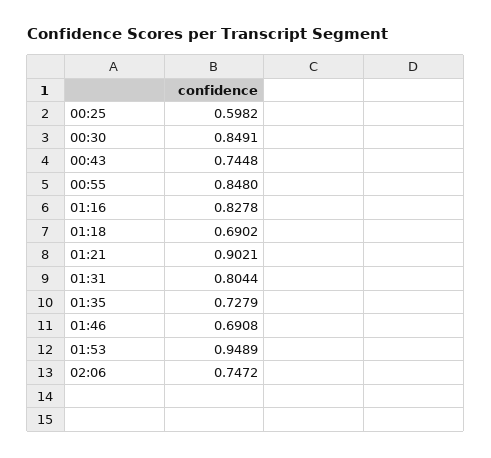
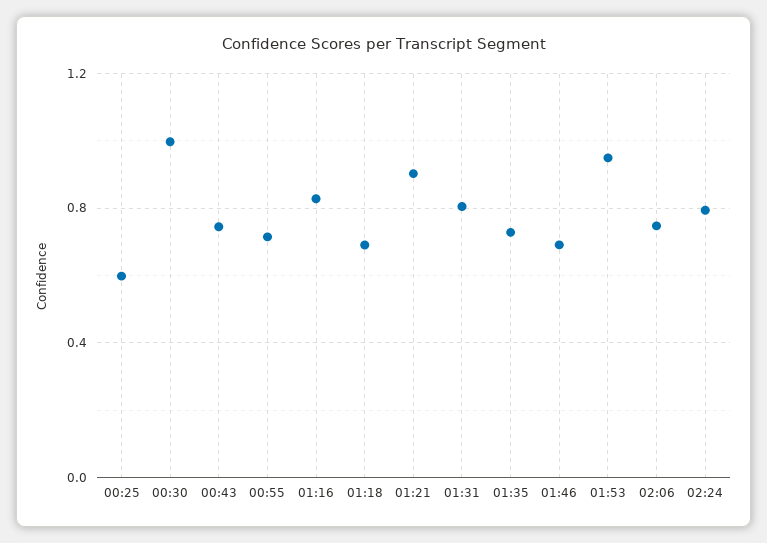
00:30: 0.8491 -> 1
00:55: 0.848 -> 0.7
02:24: none -> 0.8

